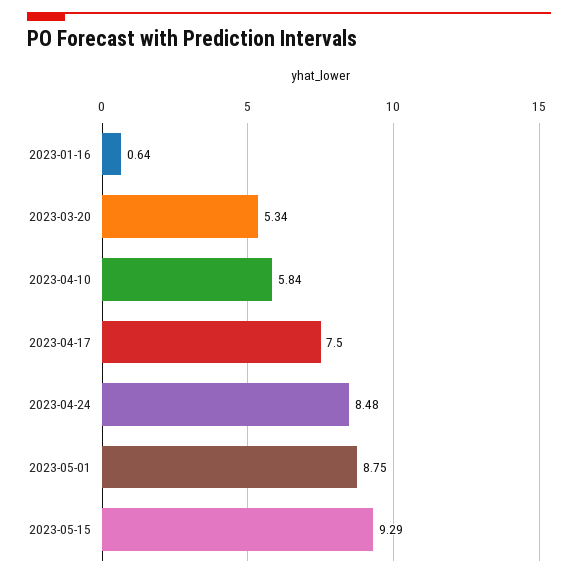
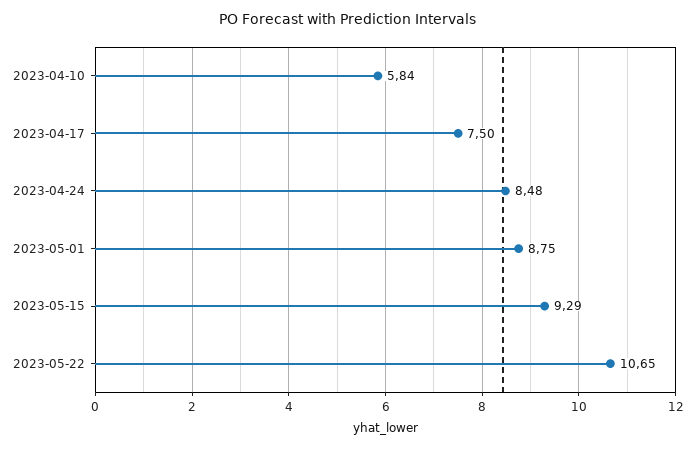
2023-01-16: 0.64 -> none
2023-03-20: 5.34 -> none
2023-05-22: none -> 10.65

